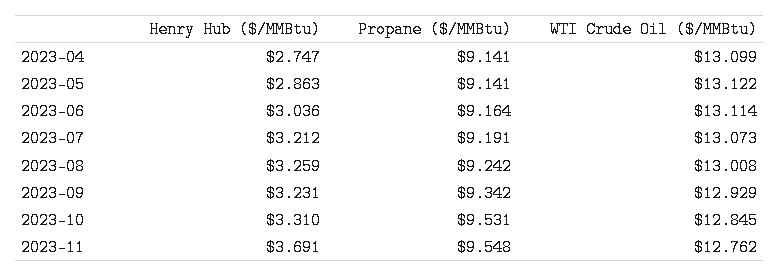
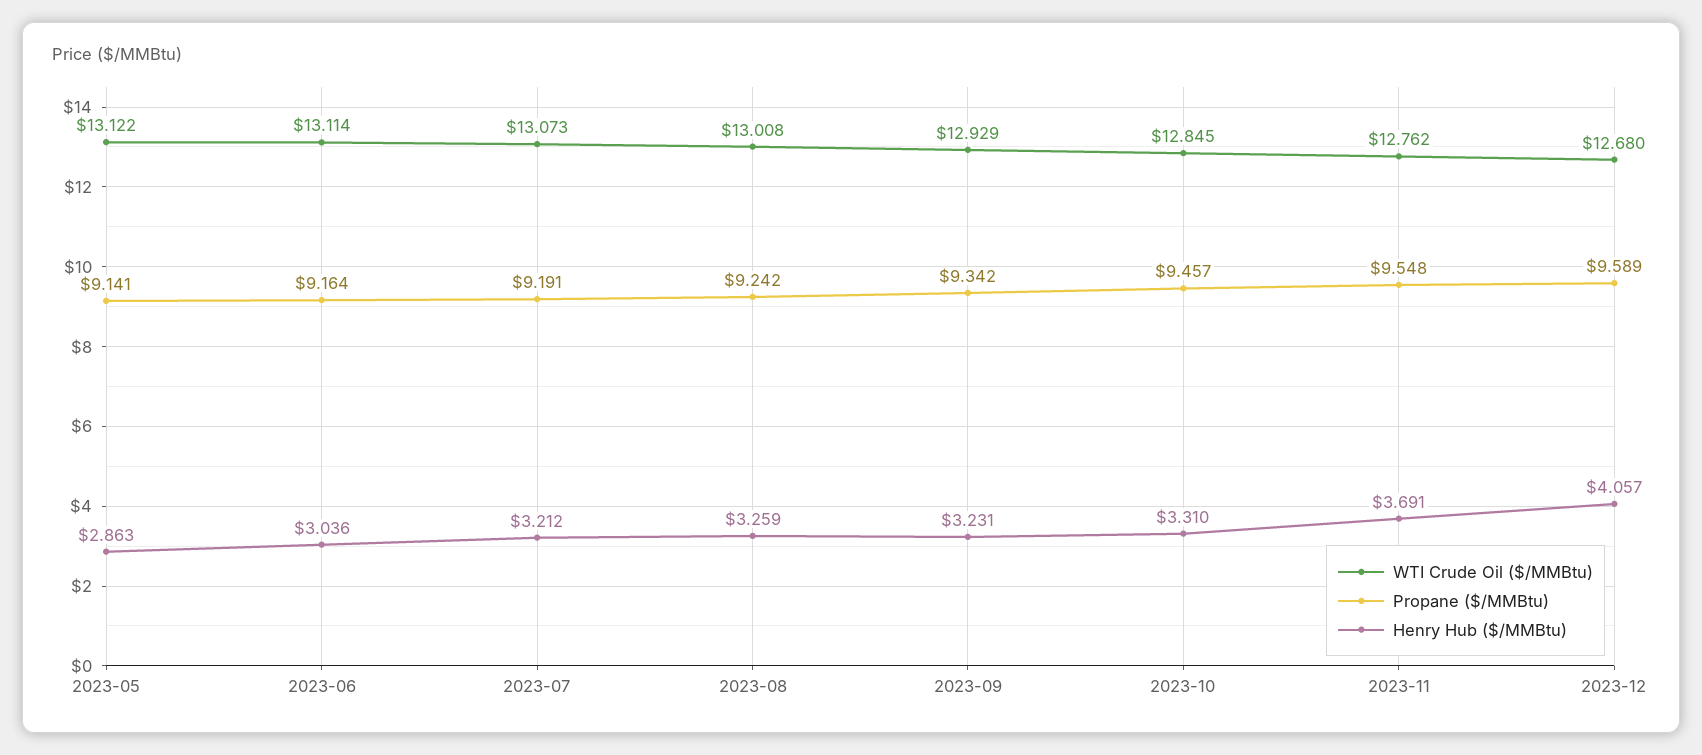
Henry Hub ($/MMBtu), 2023-04: 2.747 -> none
Propane ($/MMBtu), 2023-04: 9.141 -> none
WTI Crude Oil ($/MMBtu), 2023-04: 13.099 -> none
Propane ($/MMBtu), 2023-10: 9.531 -> 9.457
WTI Crude Oil ($/MMBtu), 2023-12: none -> 12.68
Propane ($/MMBtu), 2023-12: none -> 9.589
Henry Hub ($/MMBtu), 2023-12: none -> 4.057

